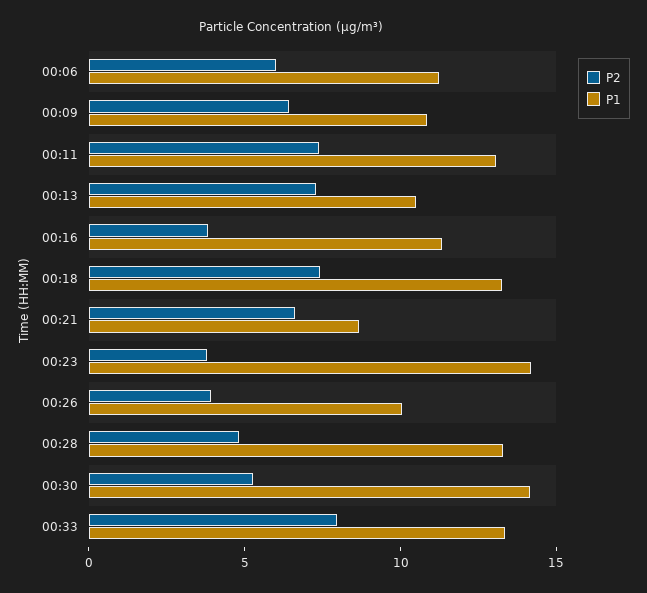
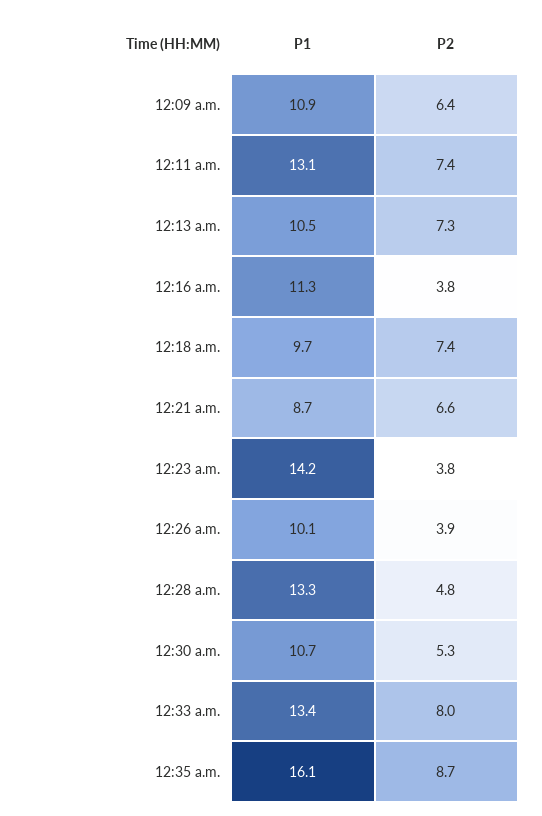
P2, 00:06: 6 -> none
P1, 00:06: 11 -> none
P1, 00:18: 13 -> 9.7
P1, 00:30: 14 -> 10.7
P1, 12:35 a.m.: none -> 16.1
P2, 12:35 a.m.: none -> 8.7

